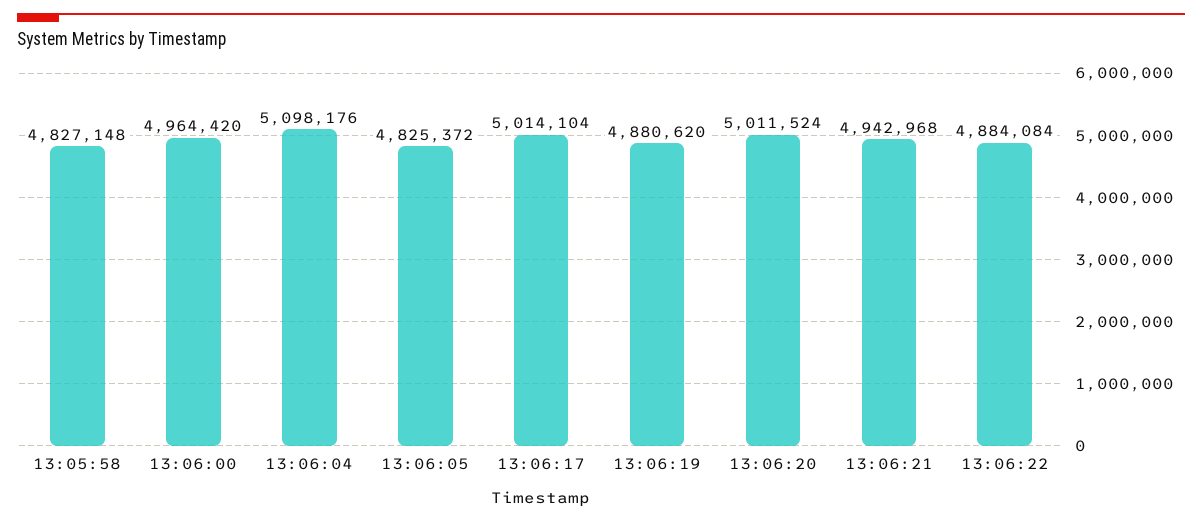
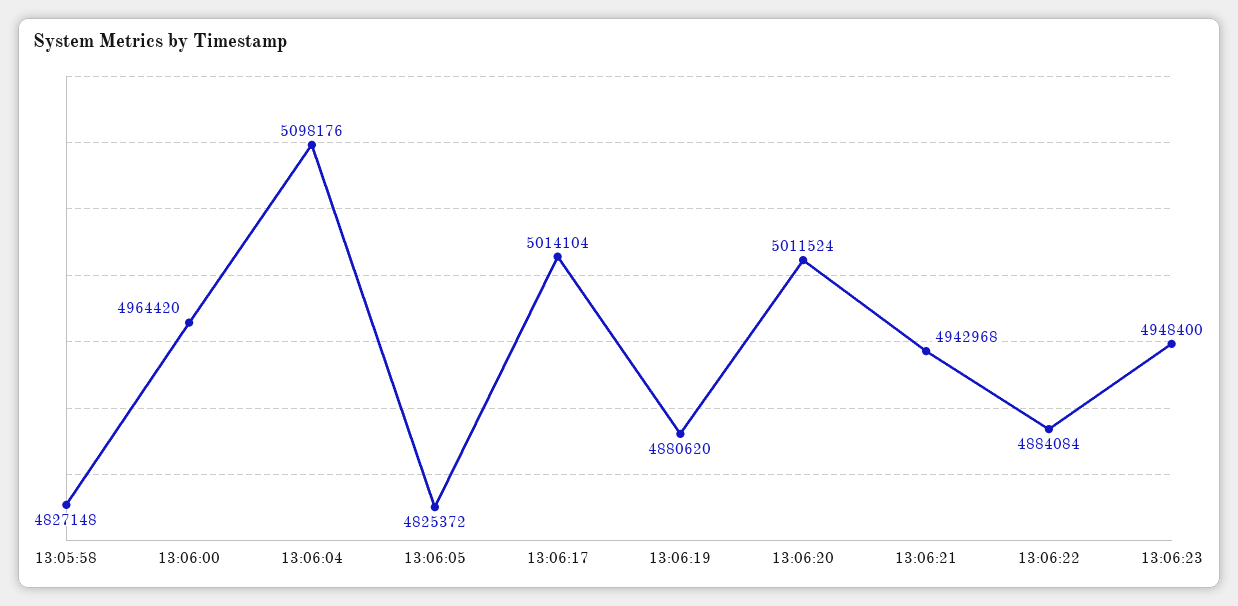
13:06:23: none -> 4948400

